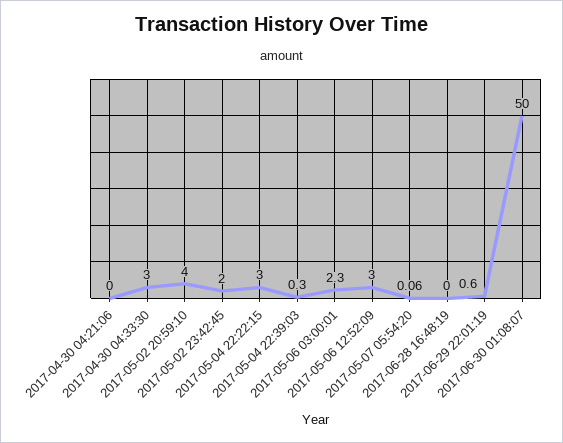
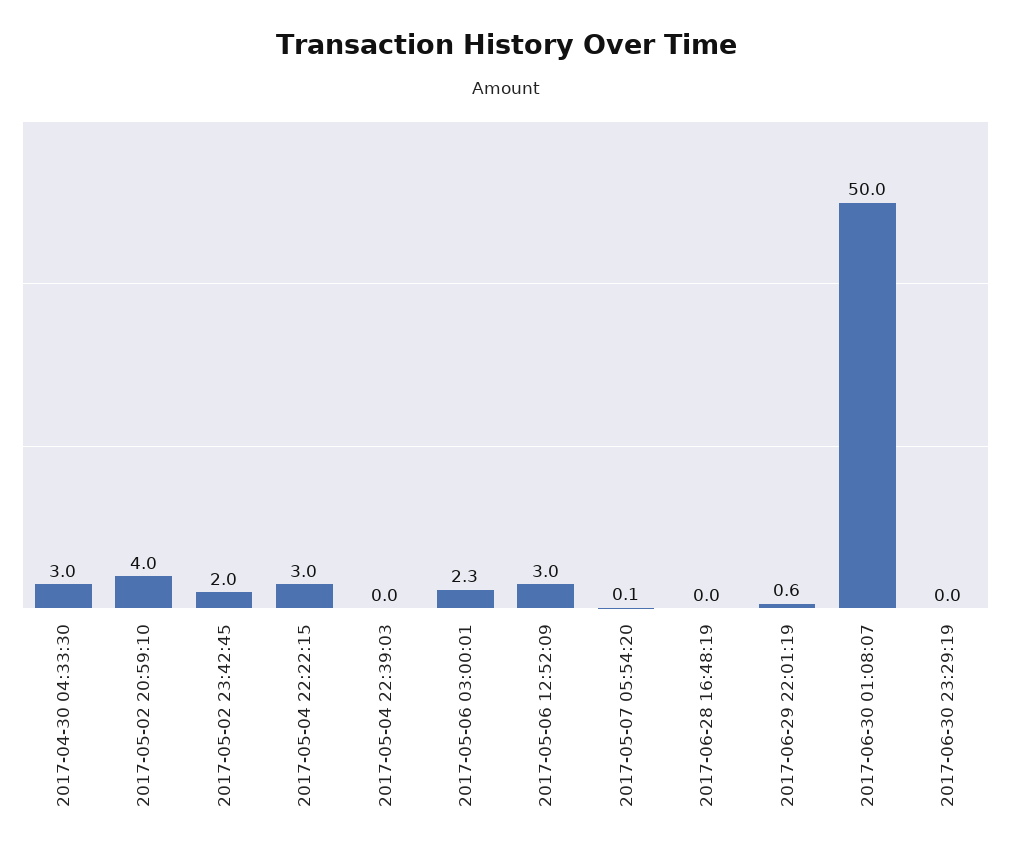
2017-04-30 04:21:06: 0 -> none
2017-05-04 22:39:03: 0.3 -> 0
2017-06-30 23:29:19: none -> 0

